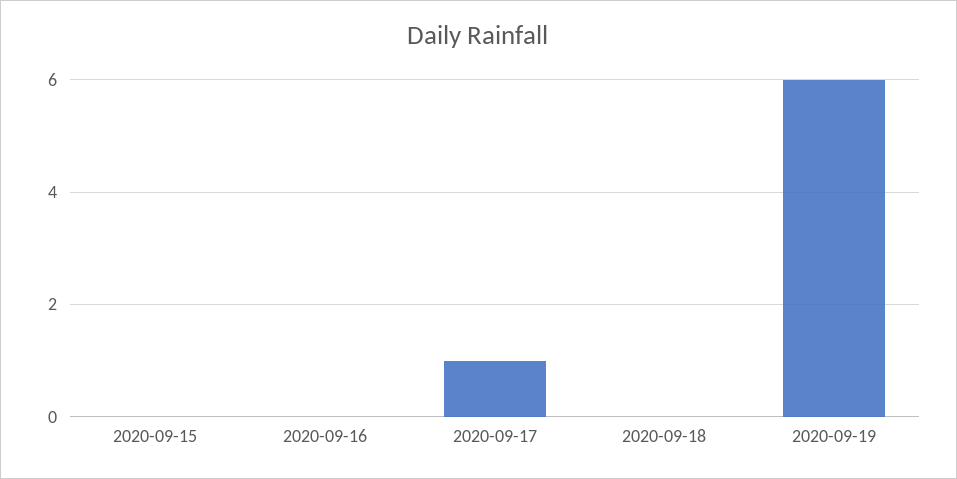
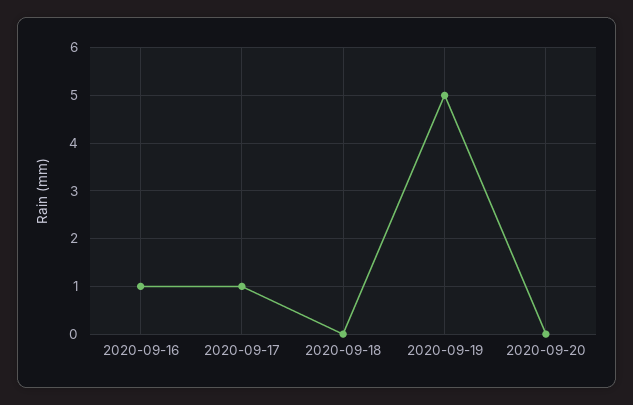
2020-09-15: 0 -> none
2020-09-16: 0 -> 1
2020-09-19: 6 -> 5
2020-09-20: none -> 0

